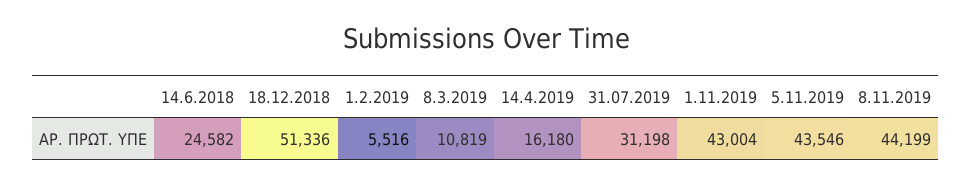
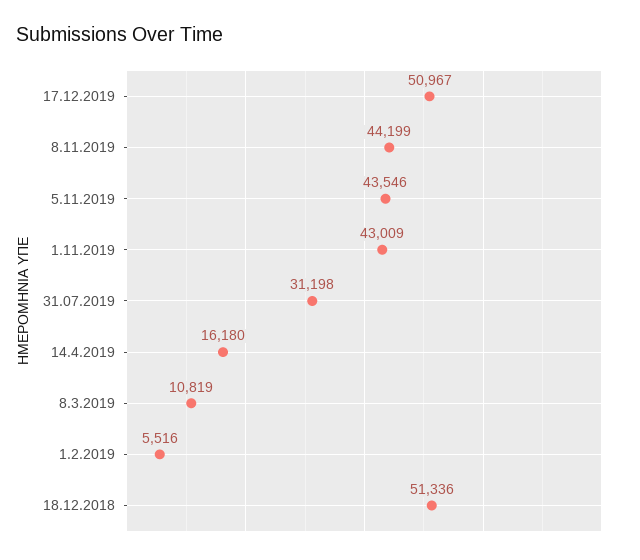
14.6.2018: 24582 -> none
1.11.2019: 43004 -> 43009
17.12.2019: none -> 50967

